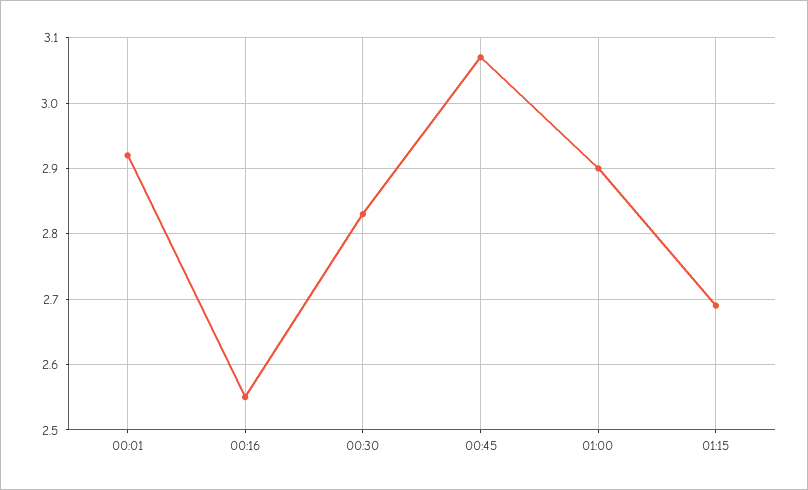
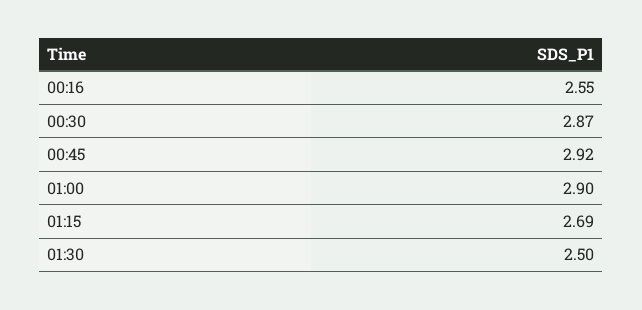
00:01: 2.92 -> none
00:30: 2.83 -> 2.87
00:45: 3.07 -> 2.92
01:30: none -> 2.5

